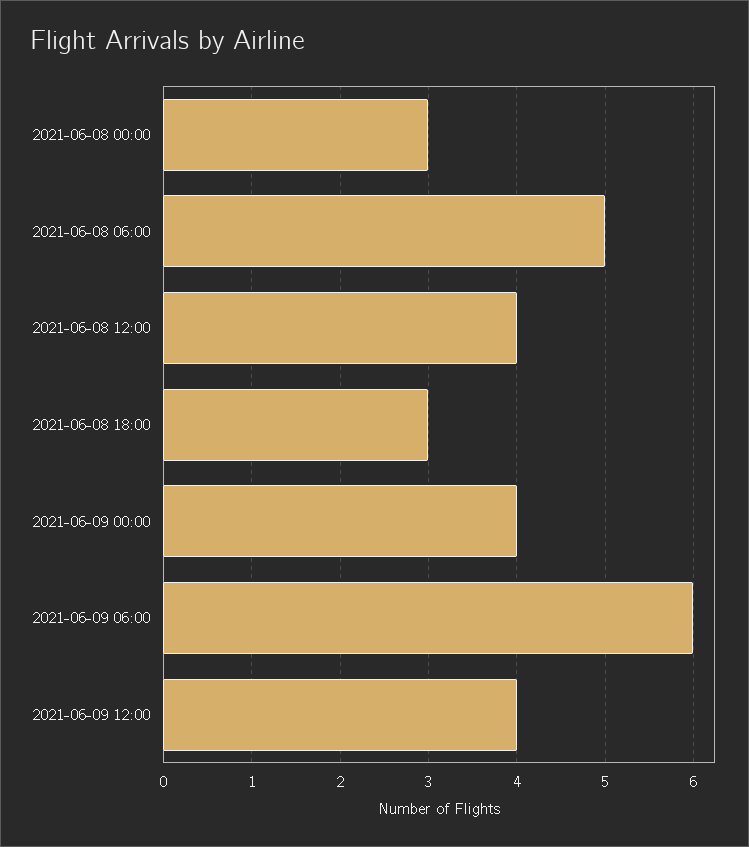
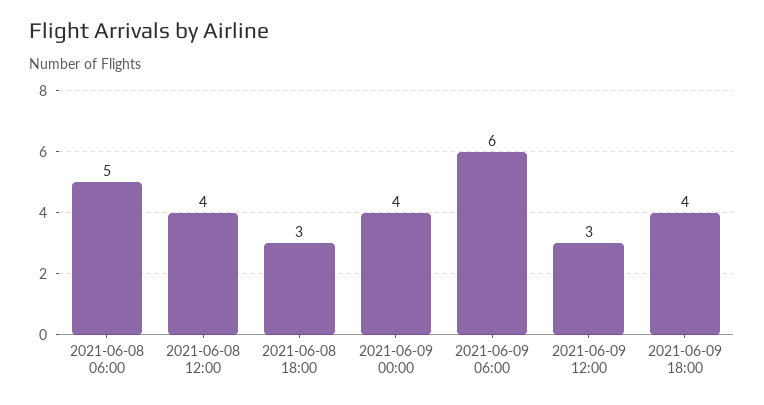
2021-06-08 00:00: 3 -> none
2021-06-09 12:00: 4 -> 3
2021-06-09 18:00: none -> 4

